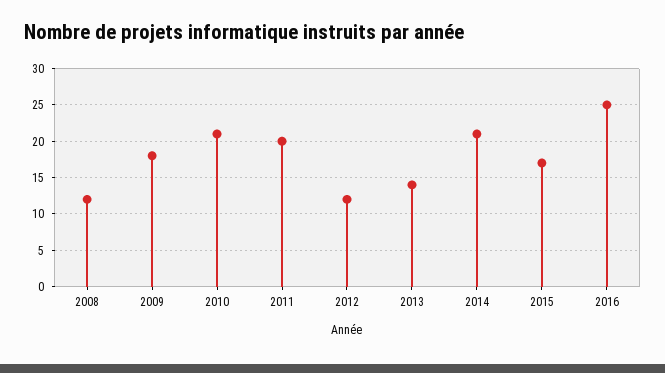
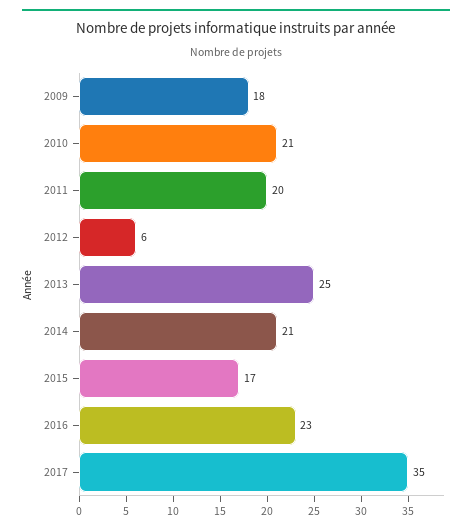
2008: 12 -> none
2012: 12 -> 6
2013: 14 -> 25
2016: 25 -> 23
2017: none -> 35

